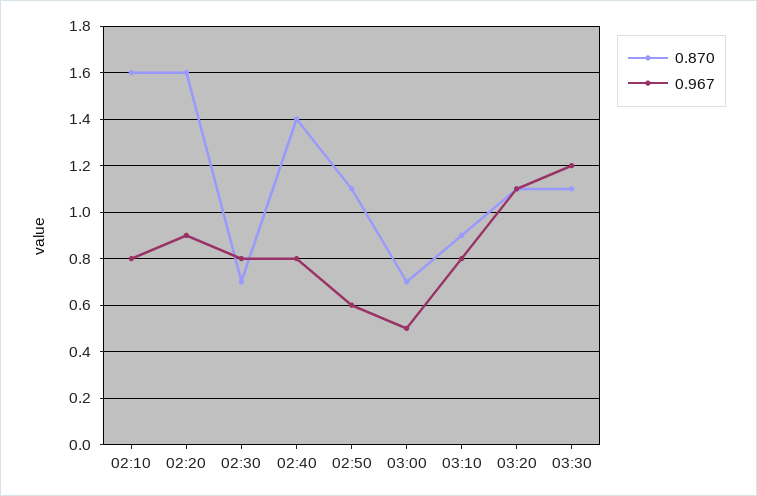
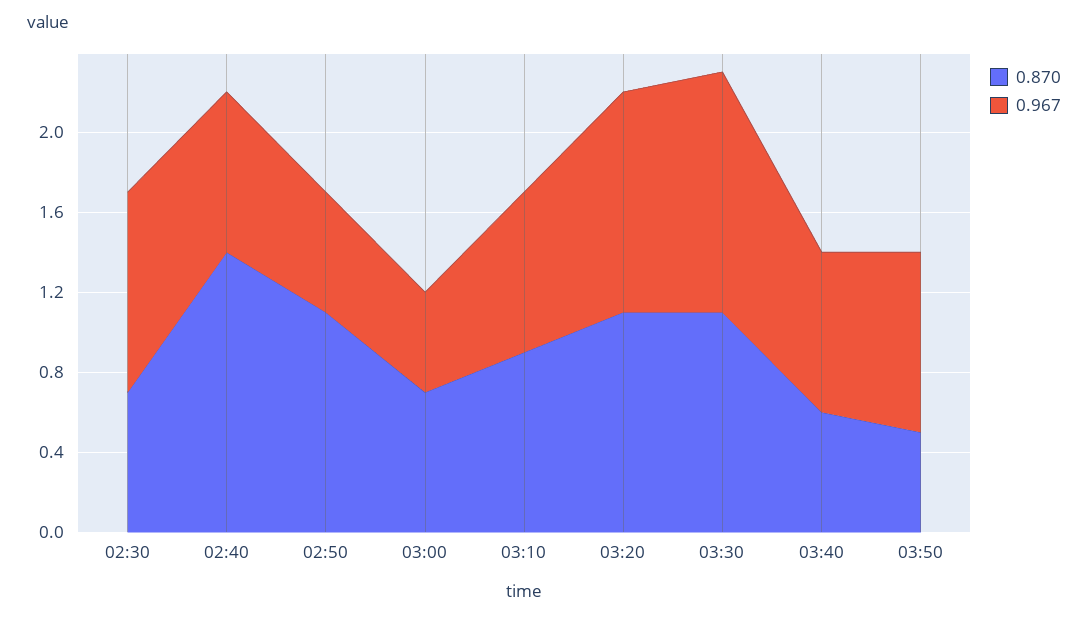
0.870, 02:10: 1.6 -> none
0.967, 02:10: 0.8 -> none
0.870, 02:20: 1.6 -> none
0.967, 02:20: 0.9 -> none
0.967, 02:30: 0.8 -> 1
0.870, 03:40: none -> 0.6
0.967, 03:40: none -> 0.8
0.870, 03:50: none -> 0.5
0.967, 03:50: none -> 0.9

